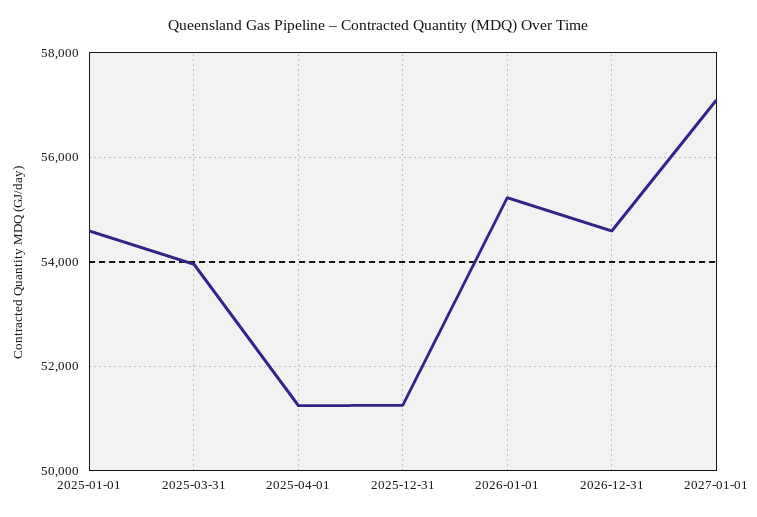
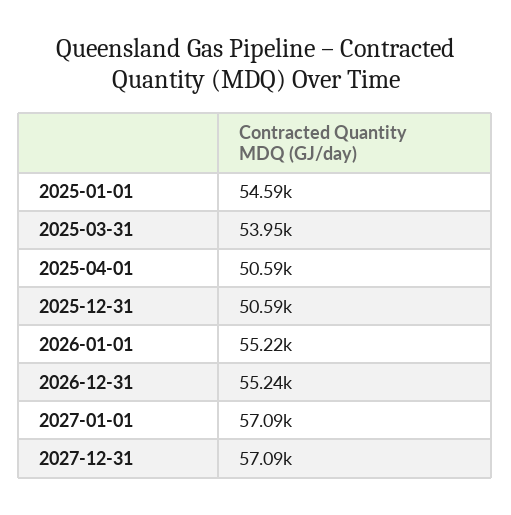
2025-04-01: 51200 -> 50590
2025-12-31: 51200 -> 50590
2026-12-31: 54600 -> 55240
2027-12-31: none -> 57090

